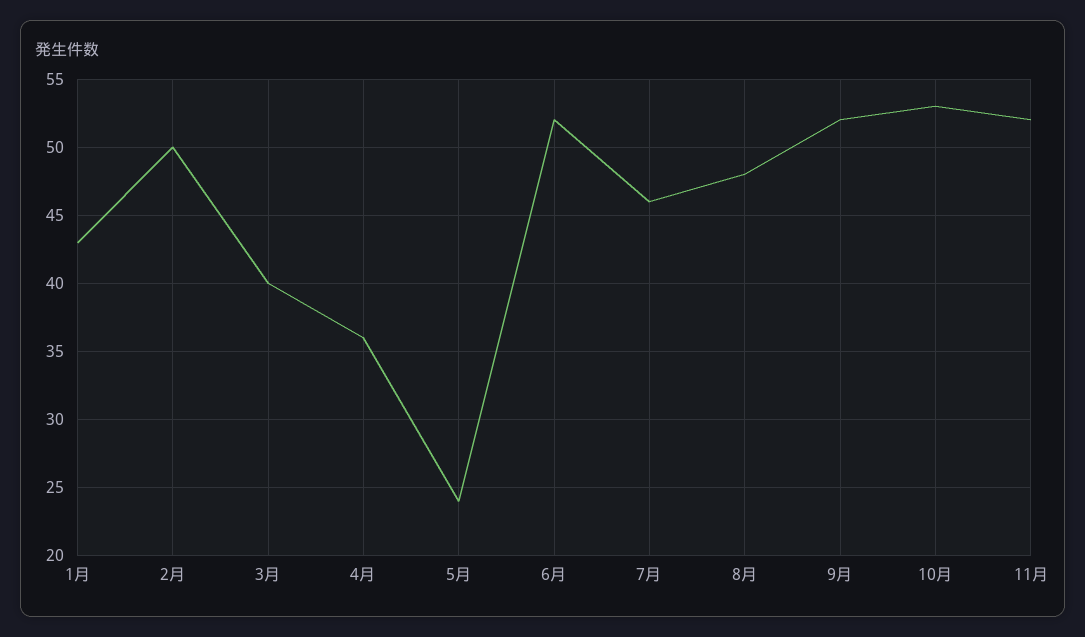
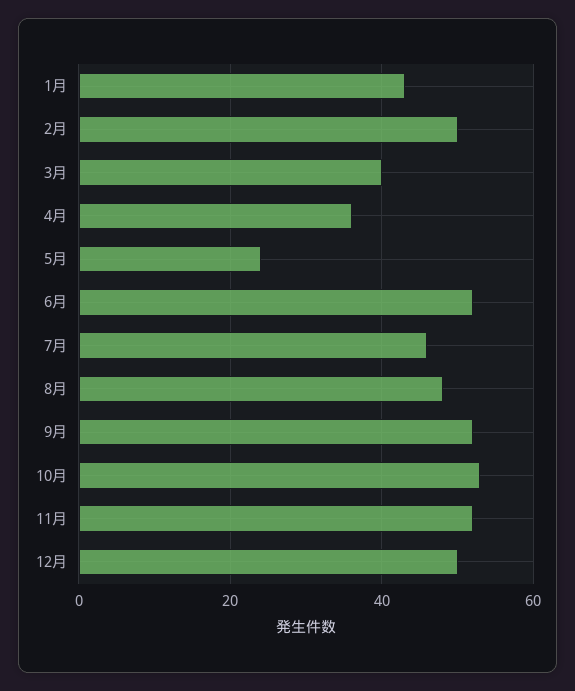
12月: none -> 50

